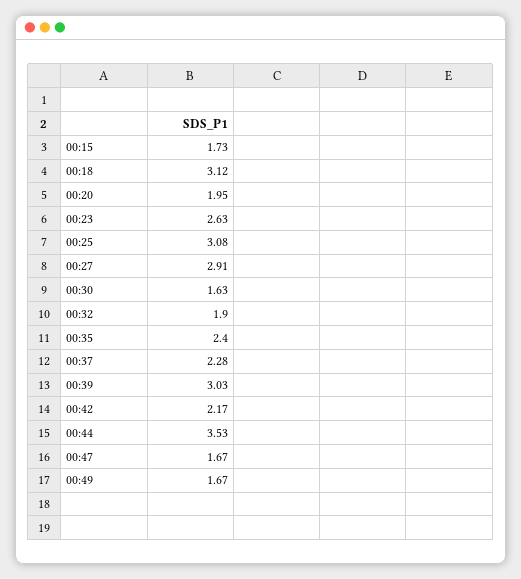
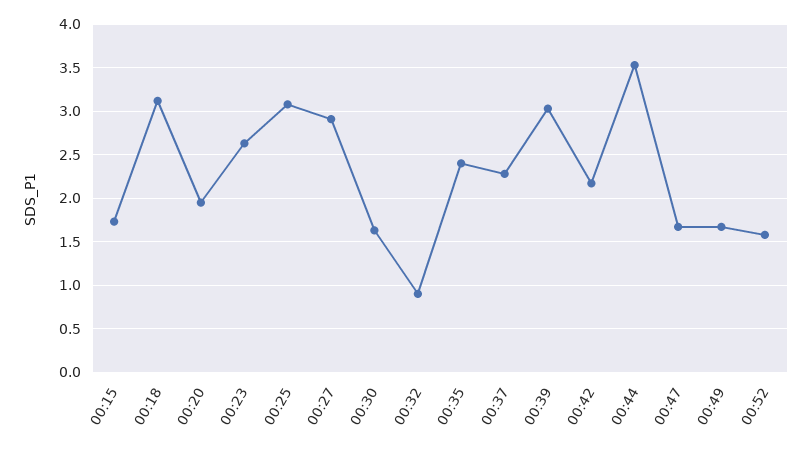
00:32: 1.9 -> 0.9
00:52: none -> 1.6

